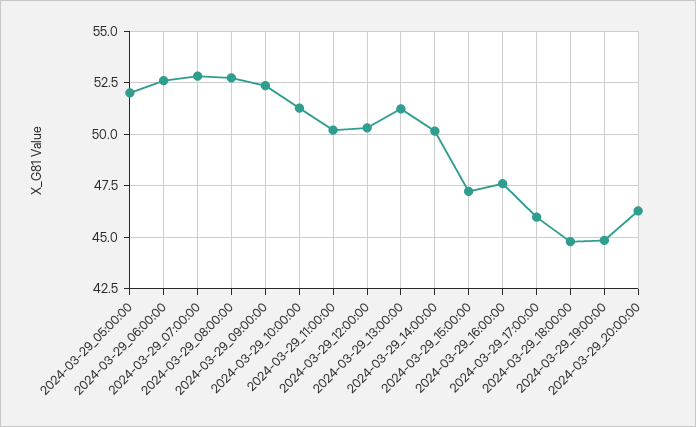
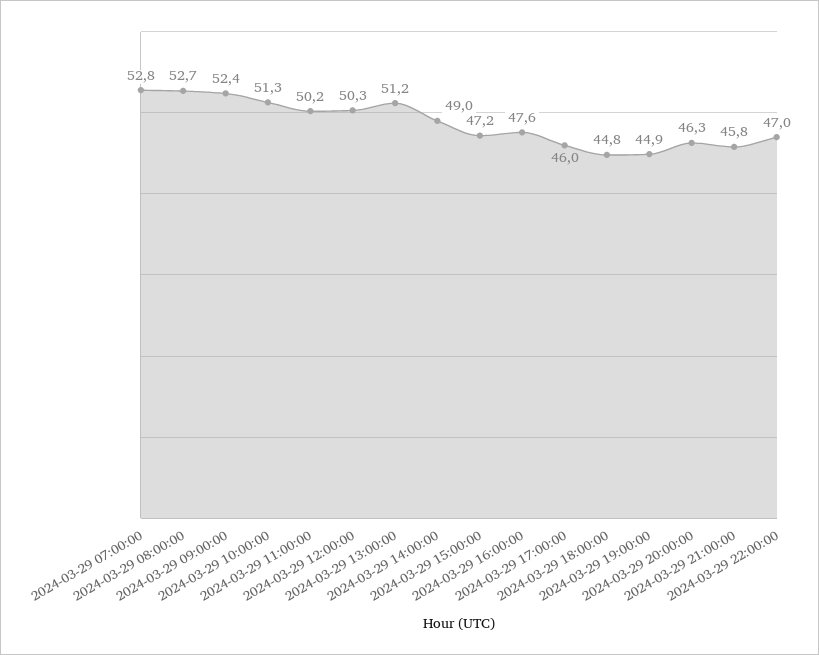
2024-03-29_05:00:00: 52 -> none
2024-03-29_06:00:00: 52.5 -> none
2024-03-29_14:00:00: 50 -> 49
2024-03-29 21:00:00: none -> 45.8
2024-03-29 22:00:00: none -> 47

